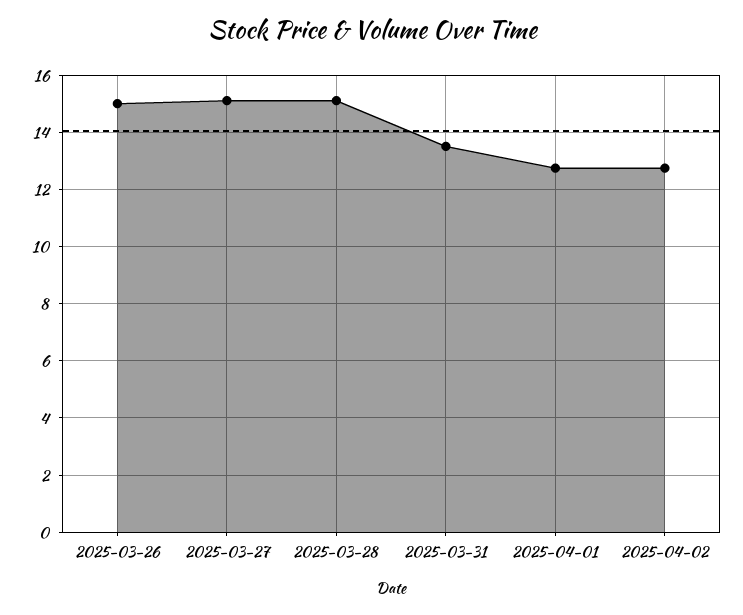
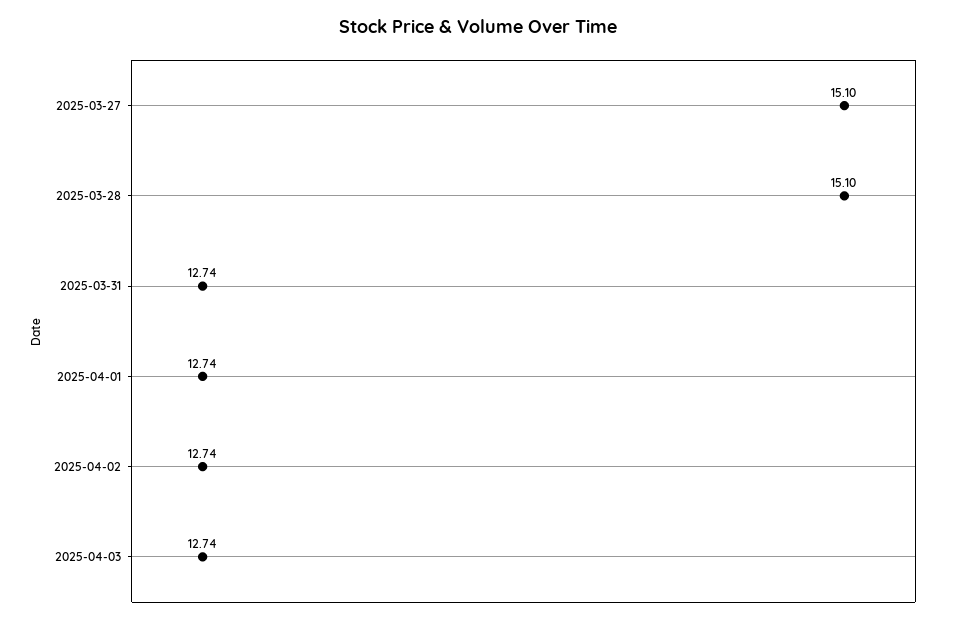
2025-03-26: 15 -> none
2025-03-31: 13.5 -> 12.74
2025-04-03: none -> 12.74

